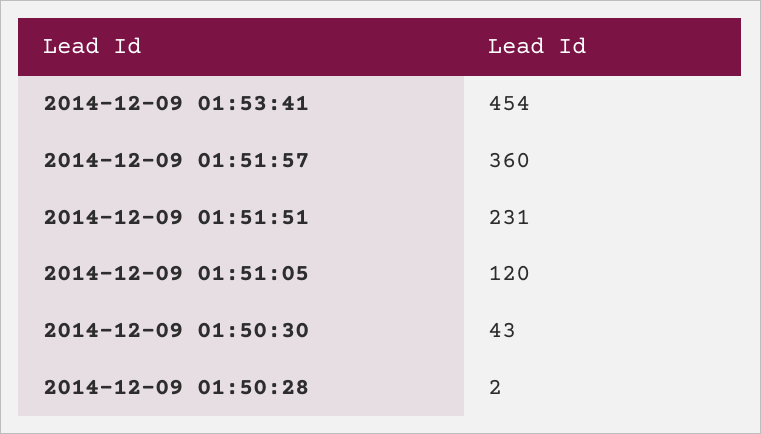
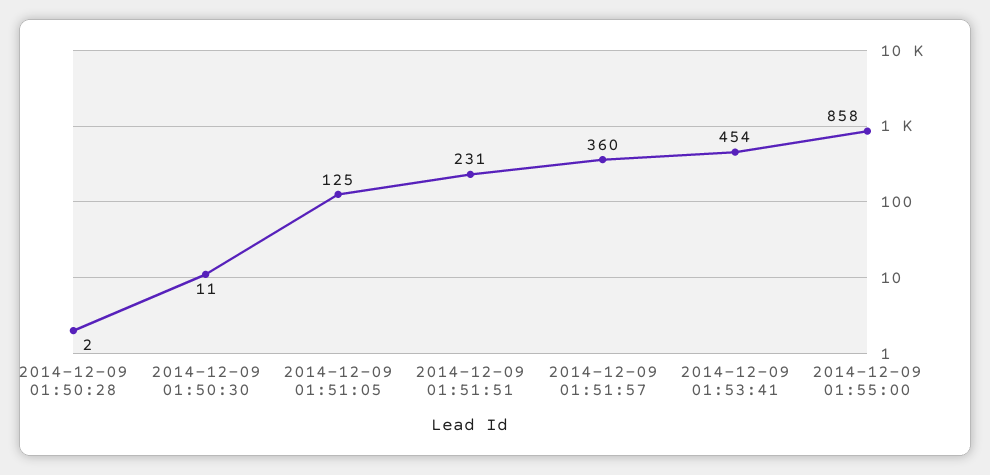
2014-12-09 01:51:05: 120 -> 125
2014-12-09 01:50:30: 43 -> 11
2014-12-09 01:55:00: none -> 858

